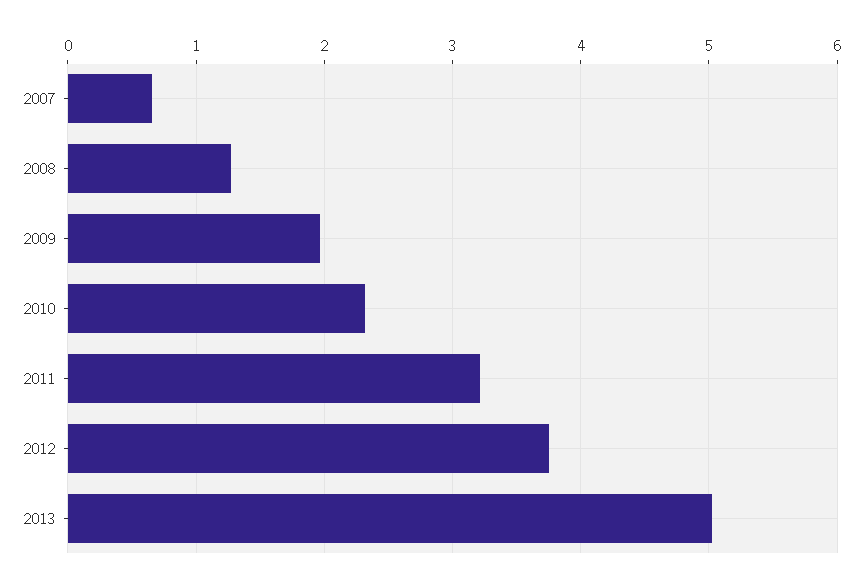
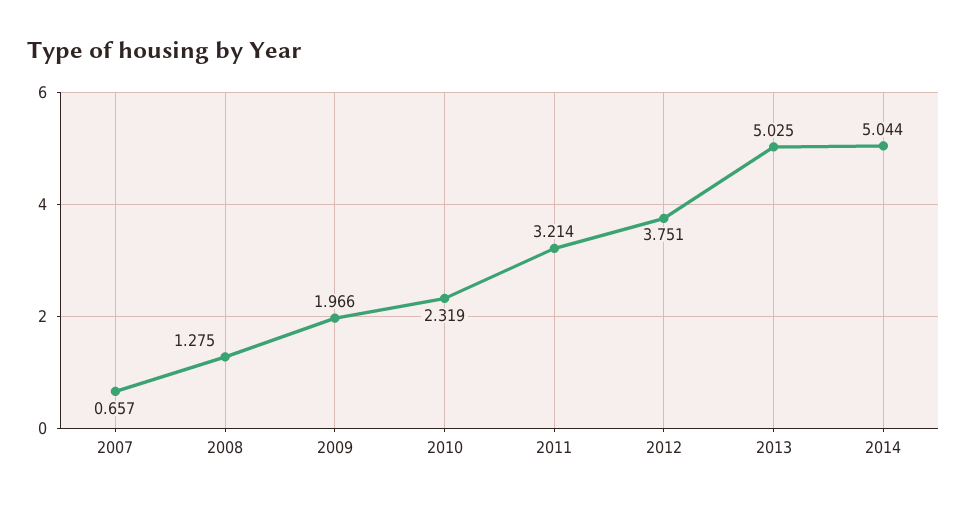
2014: none -> 5.044

